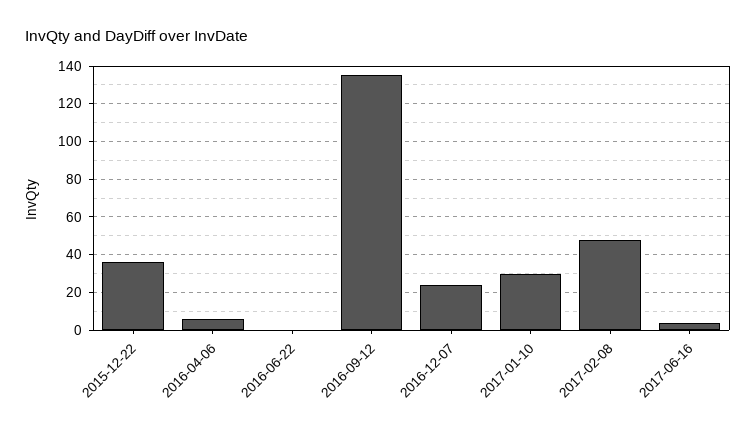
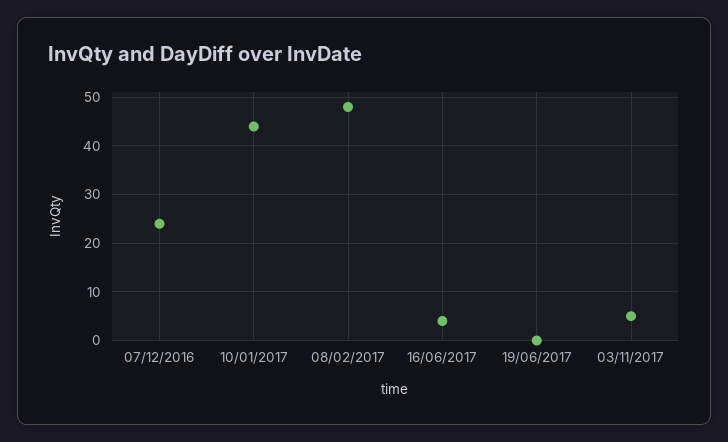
2015-12-22: 35 -> none
2016-04-06: 5 -> none
2016-06-22: 0 -> none
2016-09-12: 135 -> none
2017-01-10: 30 -> 45
19/06/2017: none -> 0
03/11/2017: none -> 5

